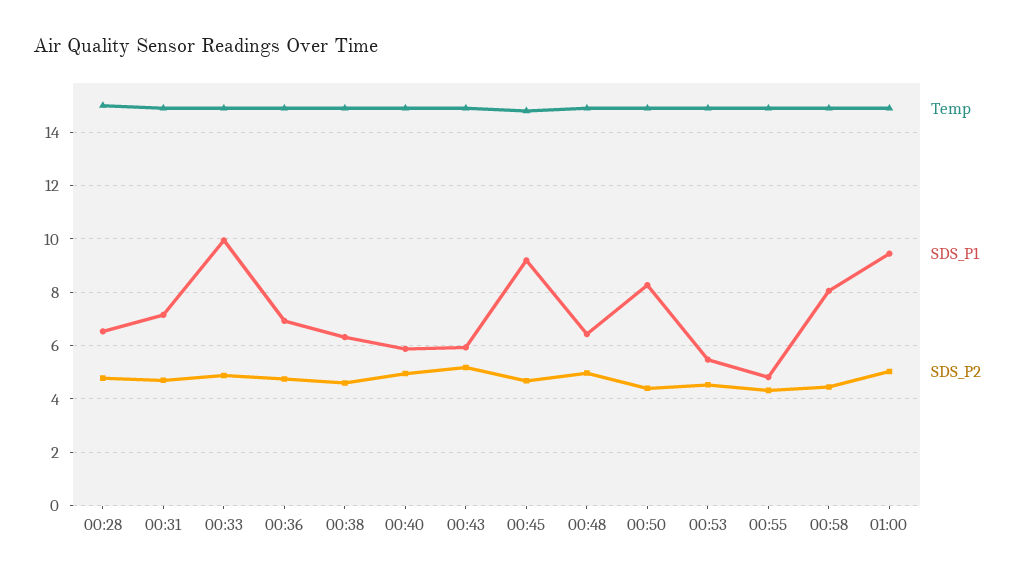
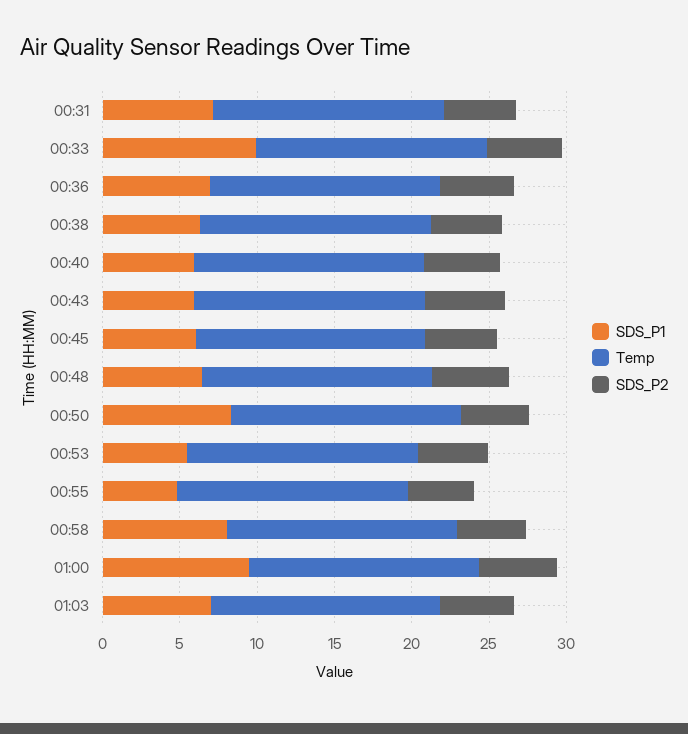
Temp, 00:28: 15 -> none
SDS_P1, 00:28: 6.5 -> none
SDS_P2, 00:28: 4.75 -> none
SDS_P1, 00:45: 9.25 -> 6
SDS_P1, 01:03: none -> 7
Temp, 01:03: none -> 15
SDS_P2, 01:03: none -> 5

